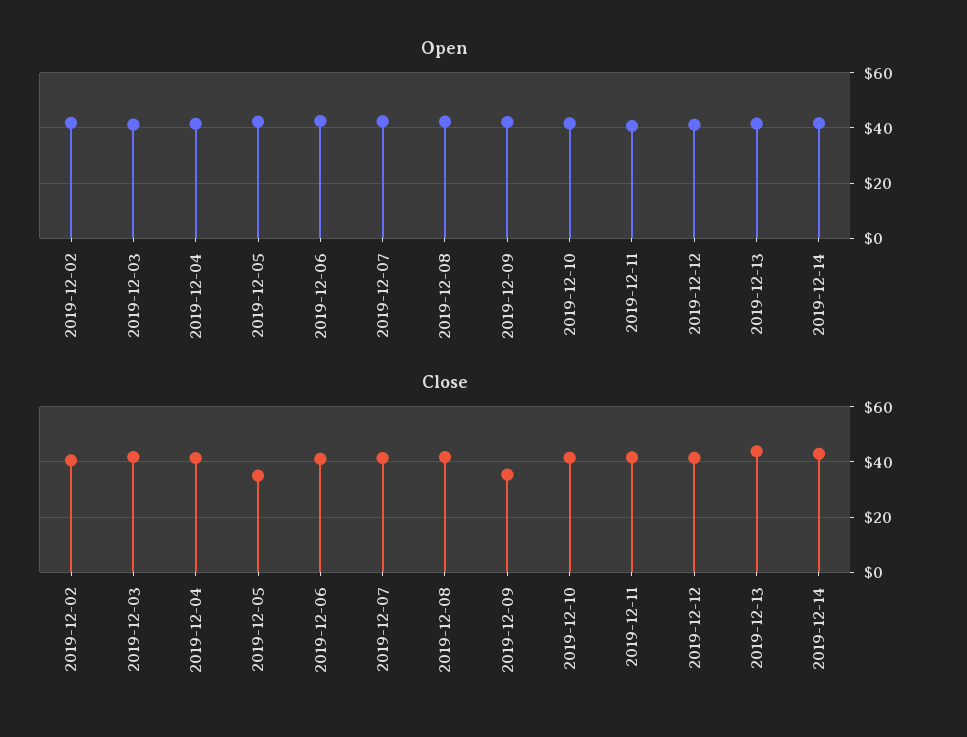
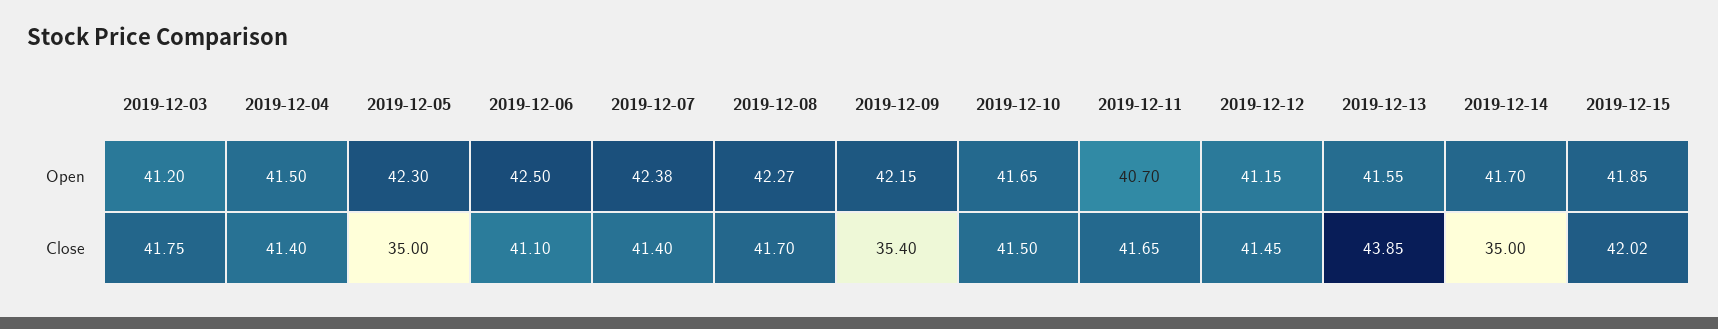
Open, 2019-12-02: 42.5 -> none
Close, 2019-12-02: 40 -> none
Close, 2019-12-14: 42.5 -> 35
Open, 2019-12-15: none -> 41.85
Close, 2019-12-15: none -> 42.02

